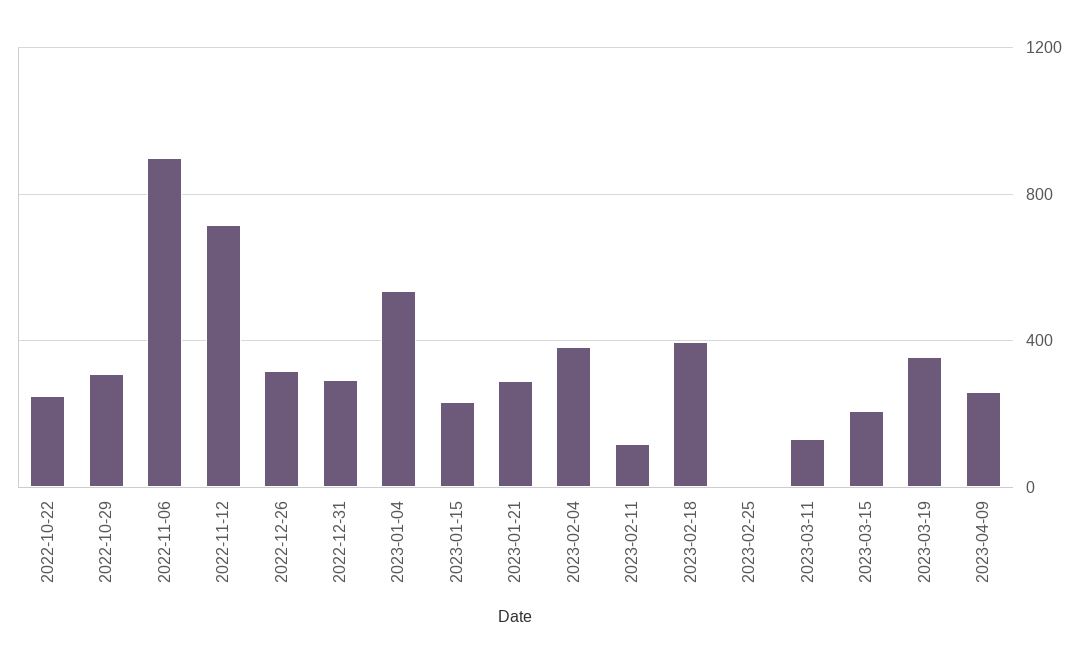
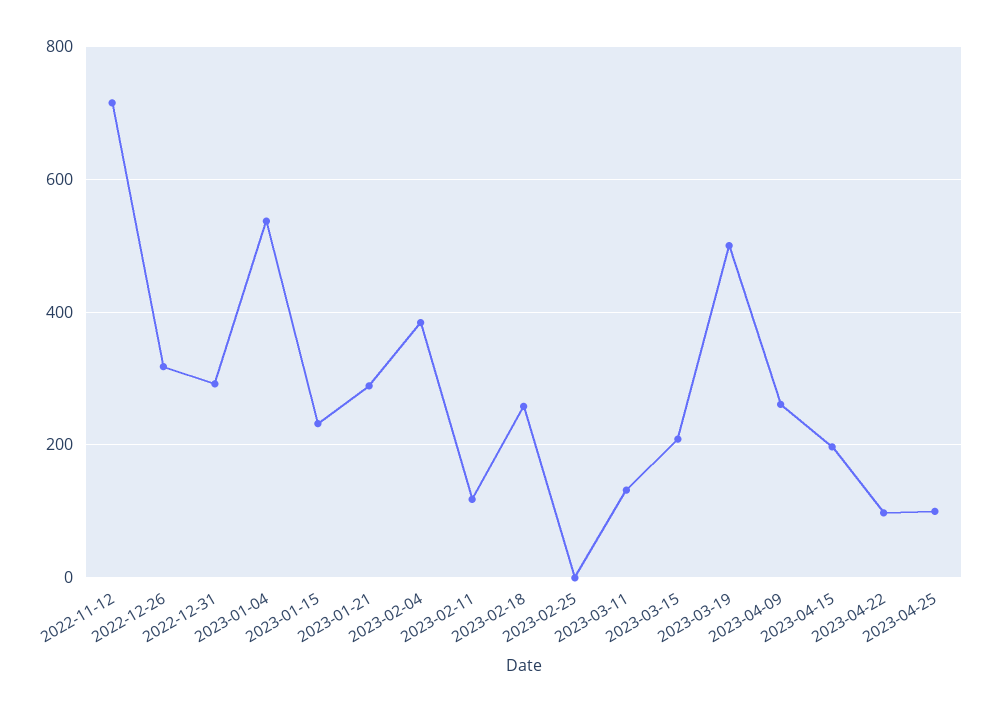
2022-10-22: 250 -> none
2022-10-29: 300 -> none
2022-11-06: 900 -> none
2023-02-18: 400 -> 260
2023-03-19: 350 -> 500
2023-04-15: none -> 200
2023-04-22: none -> 100
2023-04-25: none -> 100

